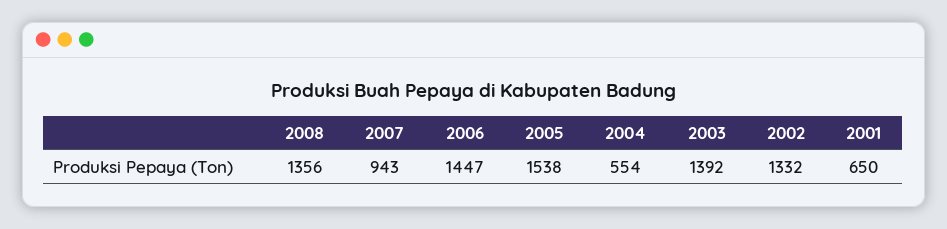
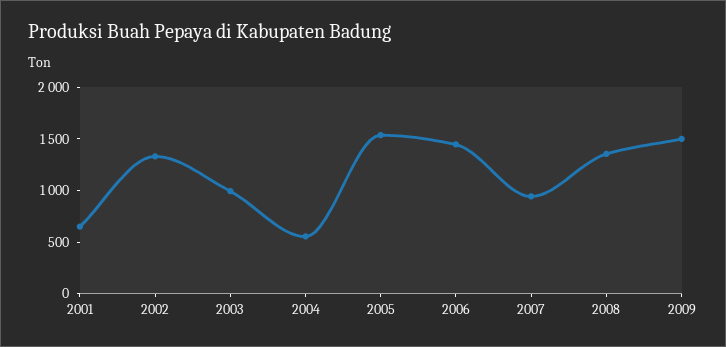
2003: 1392 -> 1000
2009: none -> 1500

